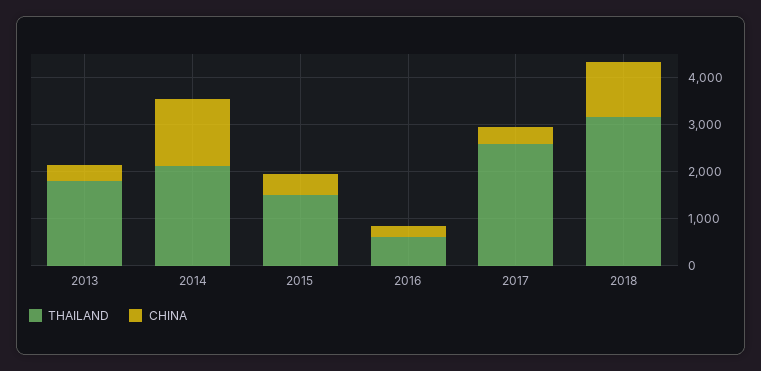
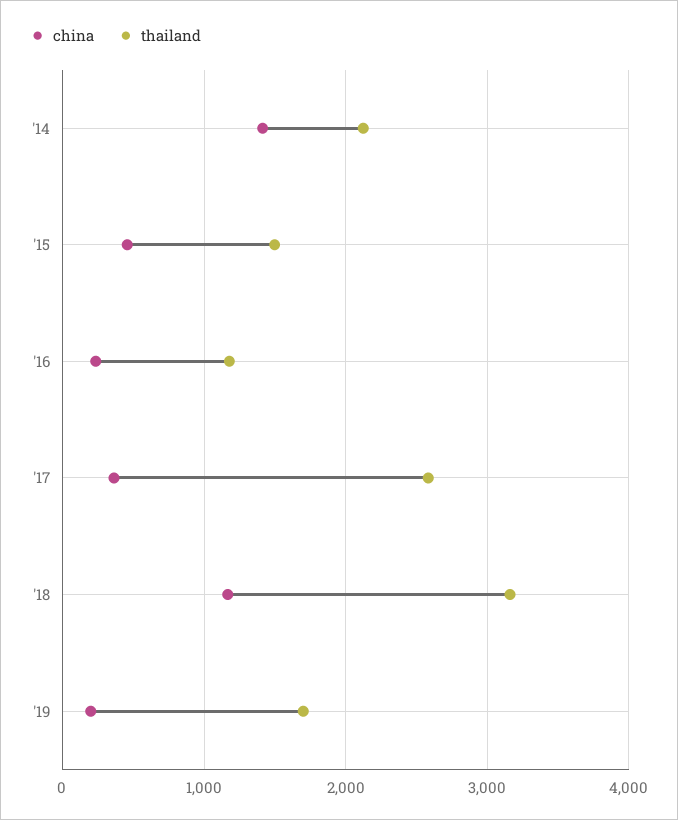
THAILAND, 2013: 1800 -> none
CHINA, 2013: 400 -> none
THAILAND, 2016: 600 -> 1200
CHINA, '19: none -> 200
THAILAND, '19: none -> 1700

